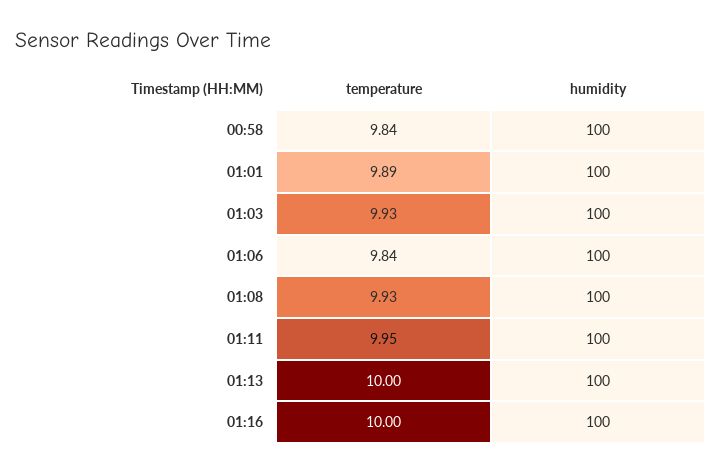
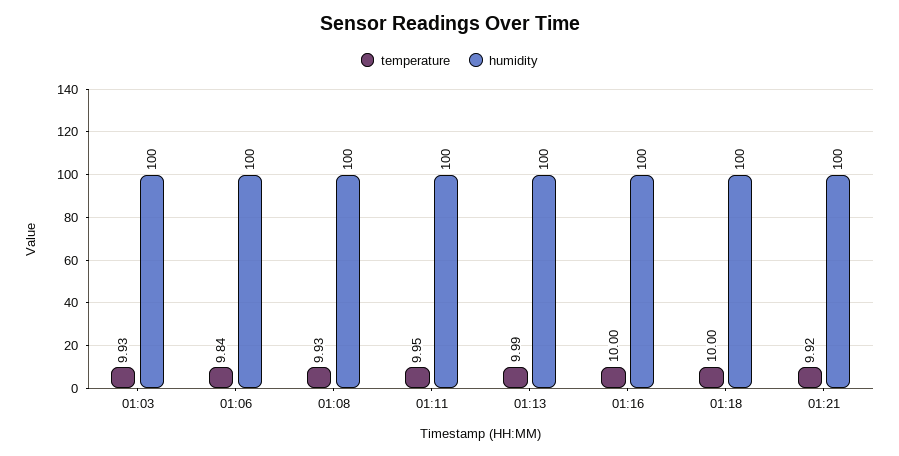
temperature, 00:58: 9.84 -> none
humidity, 00:58: 100 -> none
temperature, 01:01: 9.89 -> none
humidity, 01:01: 100 -> none
temperature, 01:13: 10 -> 9.99
temperature, 01:18: none -> 10
humidity, 01:18: none -> 100
temperature, 01:21: none -> 9.92
humidity, 01:21: none -> 100

